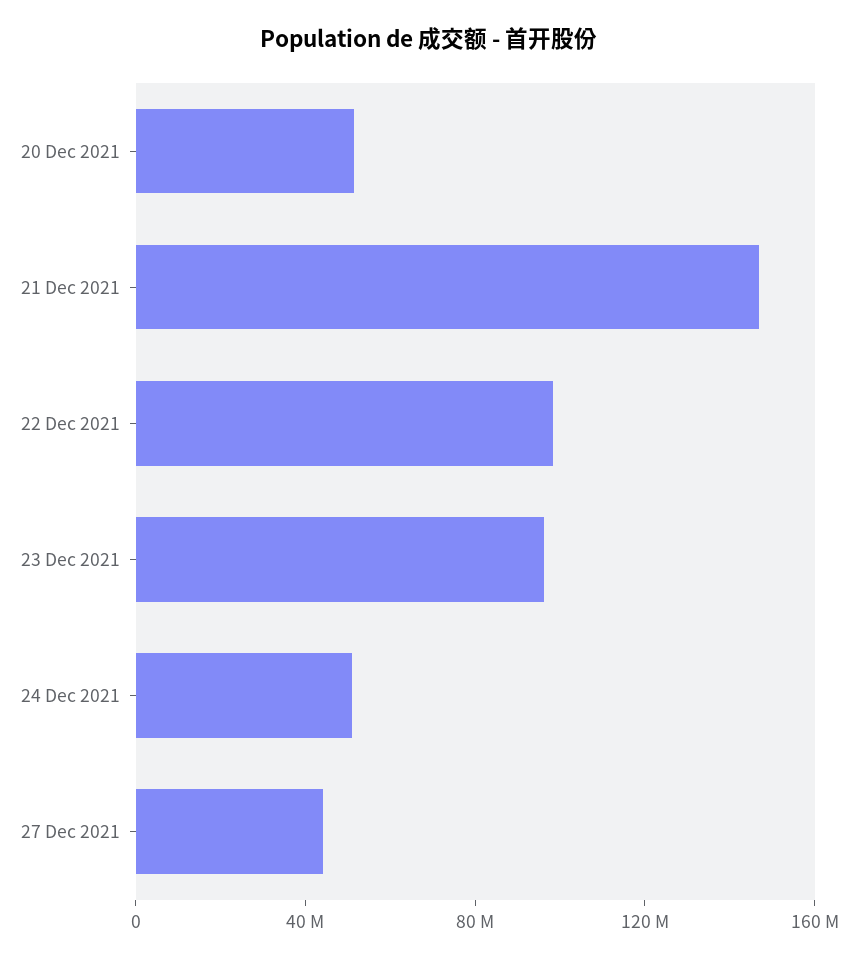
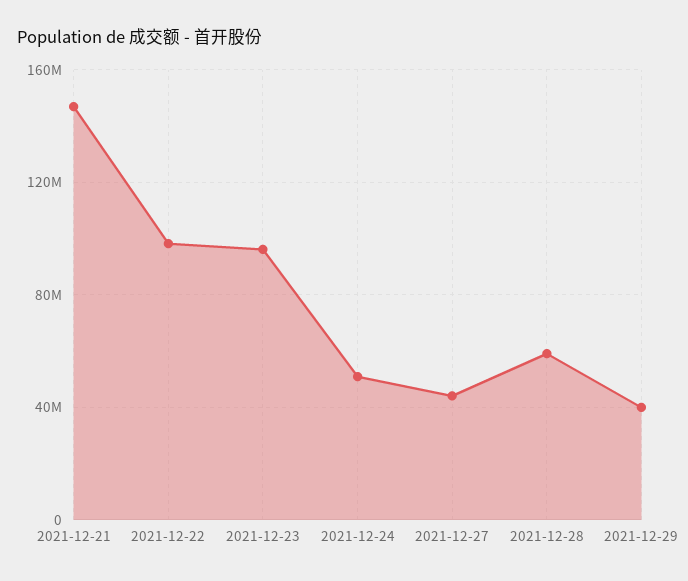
20 Dec 2021: 50000000 -> none
2021-12-28: none -> 60000000
2021-12-29: none -> 40000000

